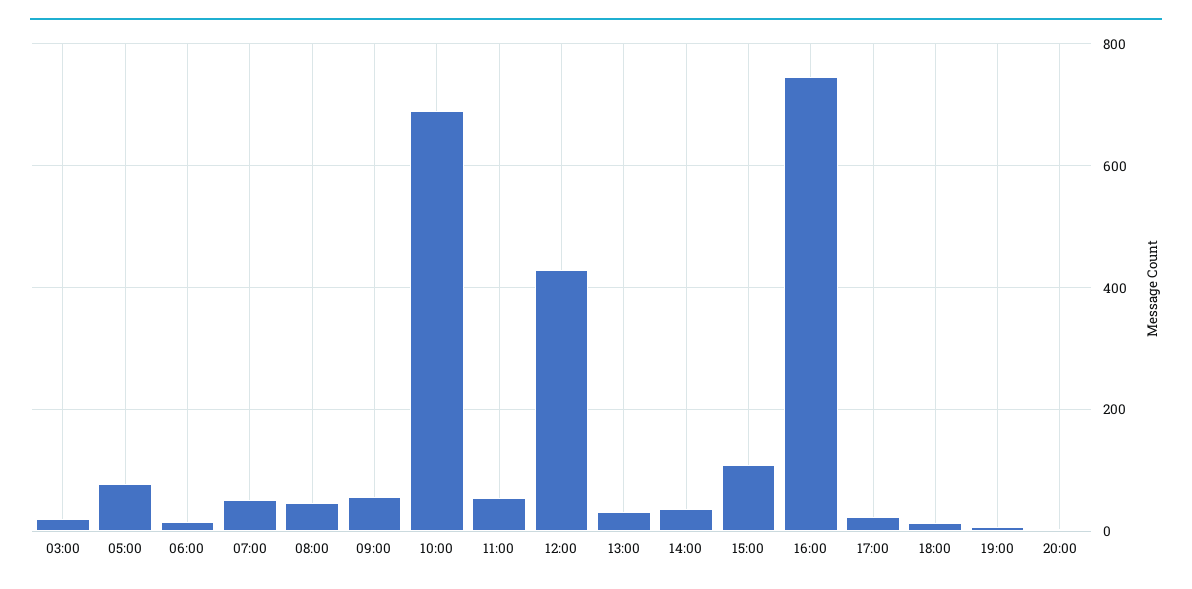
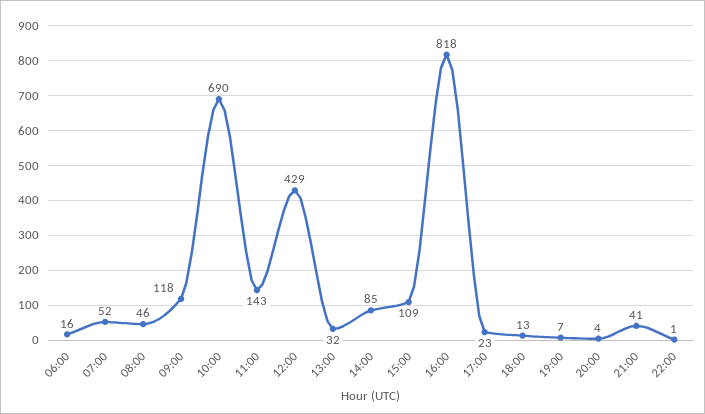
03:00: 20 -> none
05:00: 80 -> none
09:00: 60 -> 118
11:00: 60 -> 143
14:00: 40 -> 85
16:00: 740 -> 818
21:00: none -> 41
22:00: none -> 1

